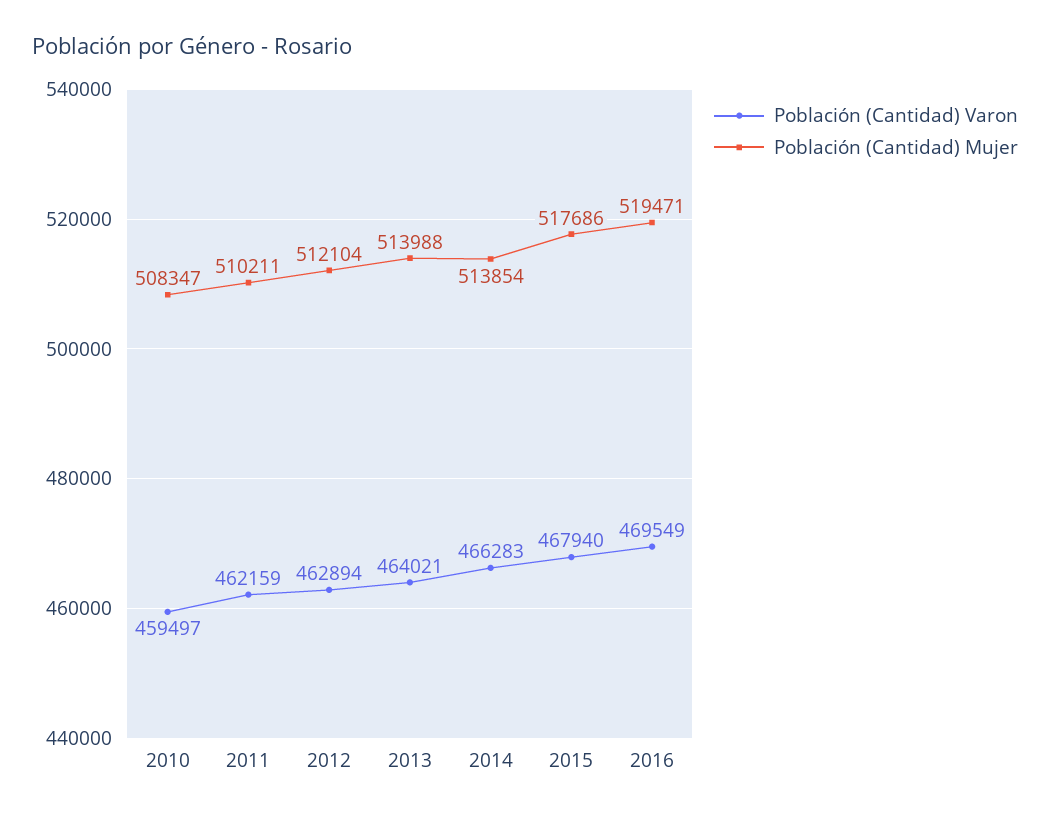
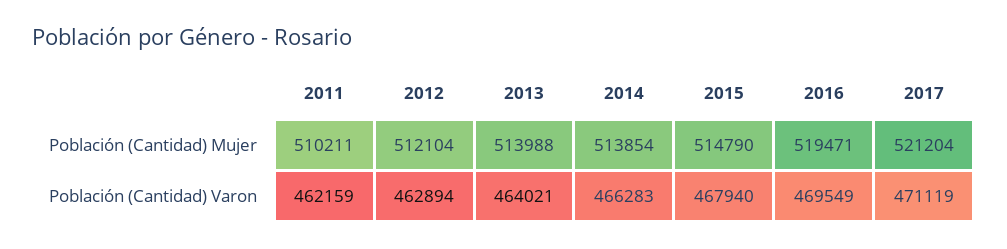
Población (Cantidad) Varon, 2010: 459497 -> none
Población (Cantidad) Mujer, 2010: 508347 -> none
Población (Cantidad) Mujer, 2015: 517686 -> 514790
Población (Cantidad) Mujer, 2017: none -> 521204
Población (Cantidad) Varon, 2017: none -> 471119

